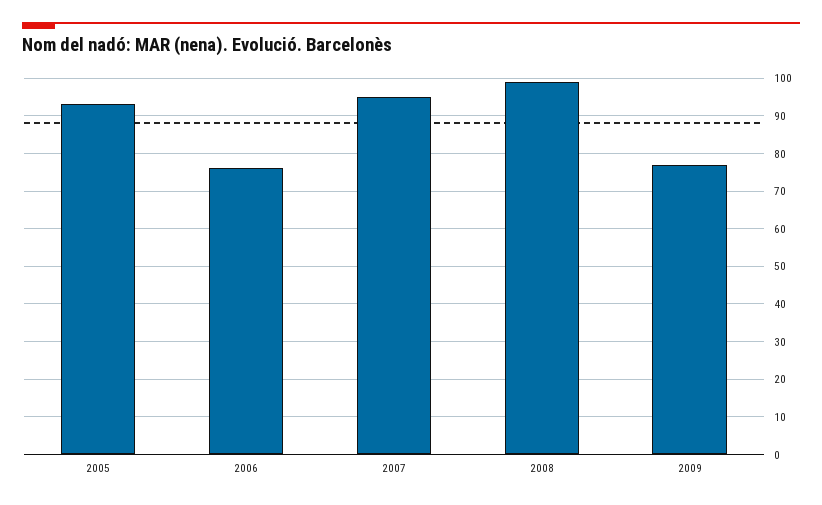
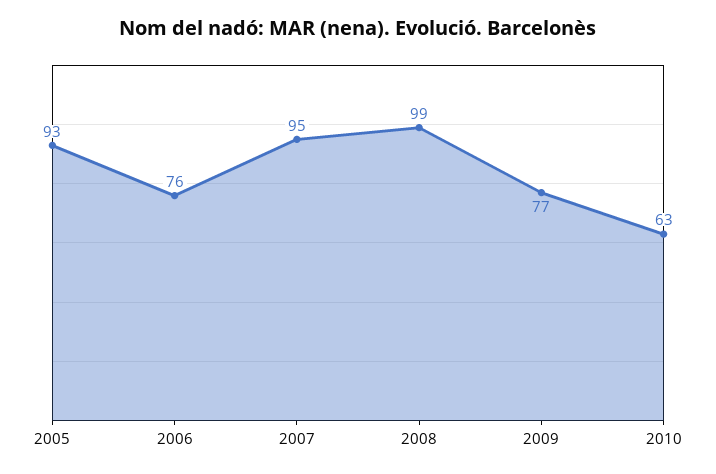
2010: none -> 63

